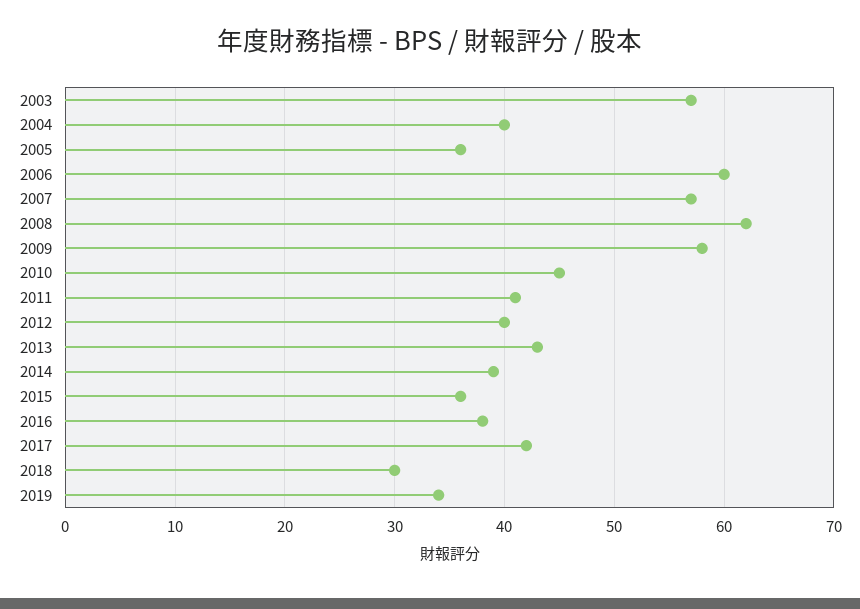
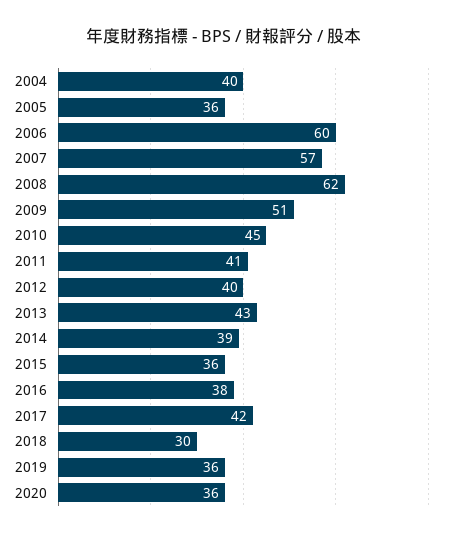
2003: 57 -> none
2009: 58 -> 51
2019: 34 -> 36
2020: none -> 36

